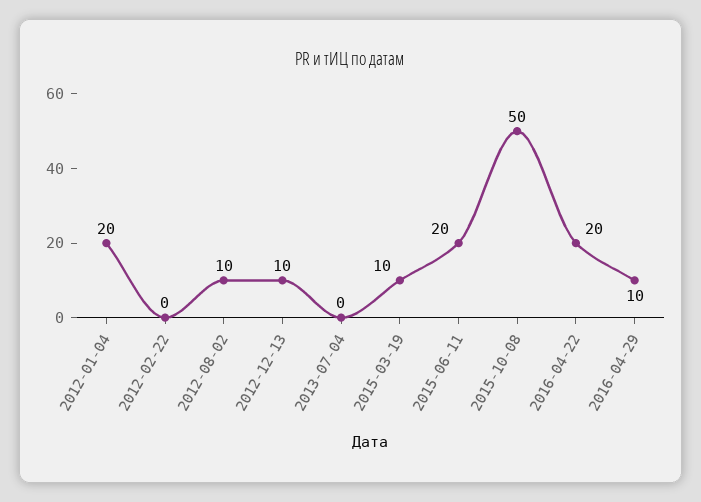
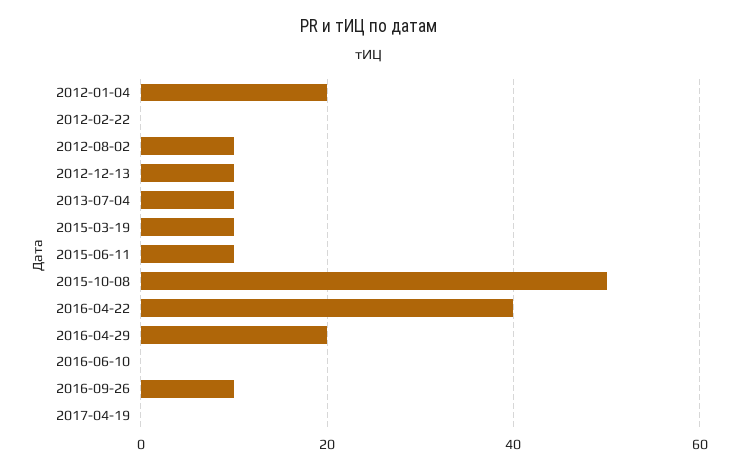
2013-07-04: 0 -> 10
2015-06-11: 20 -> 10
2016-04-22: 20 -> 40
2016-04-29: 10 -> 20
2016-06-10: none -> 0
2016-09-26: none -> 10
2017-04-19: none -> 0

